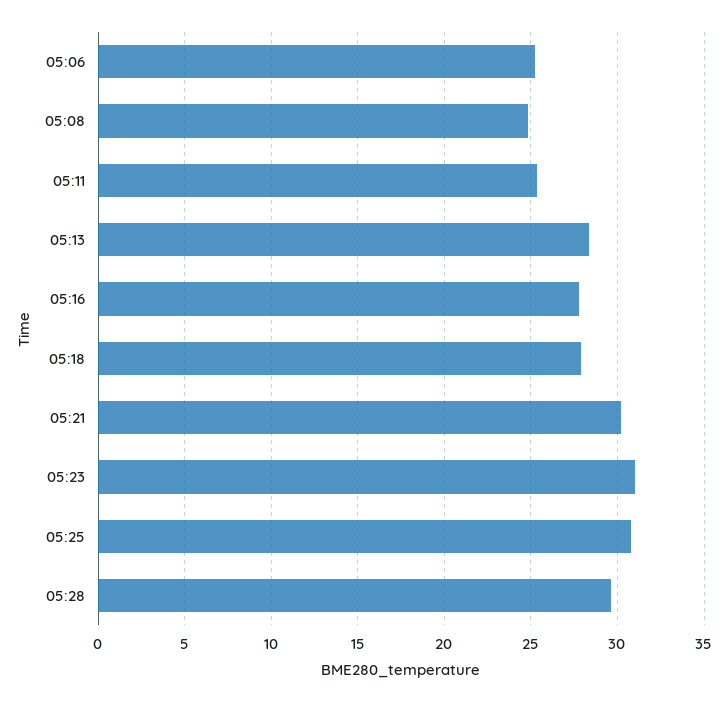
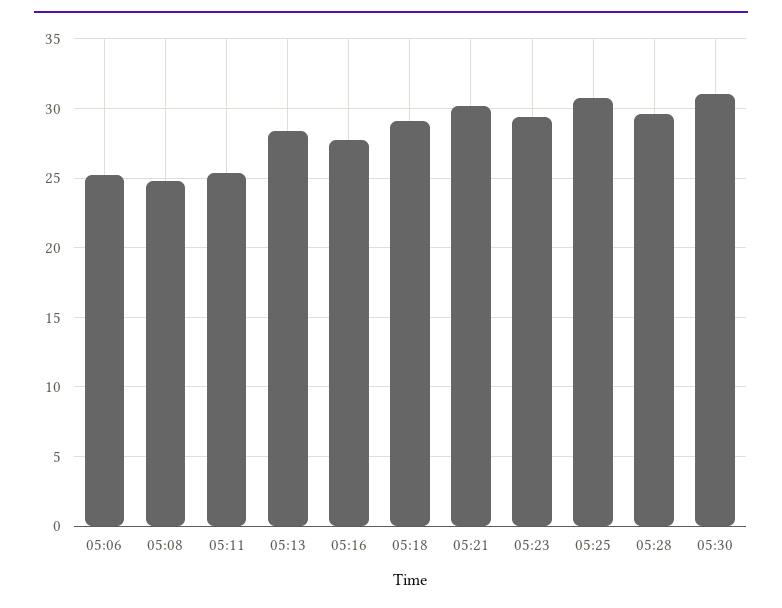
05:18: 28 -> 29
05:23: 31 -> 29.5
05:30: none -> 31

